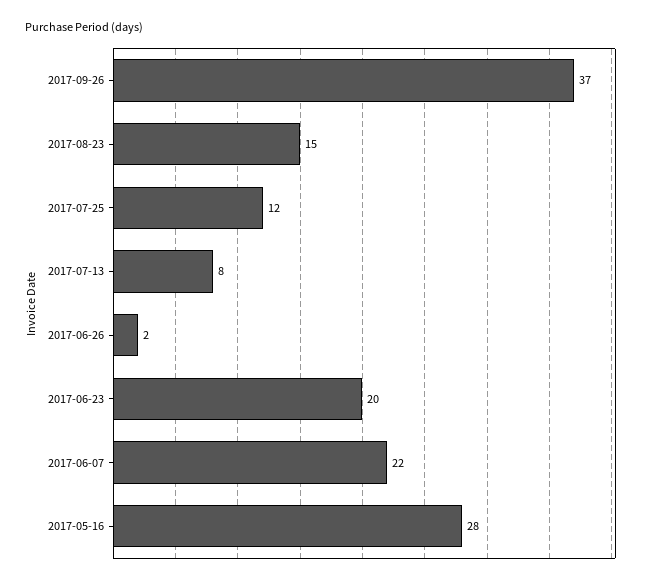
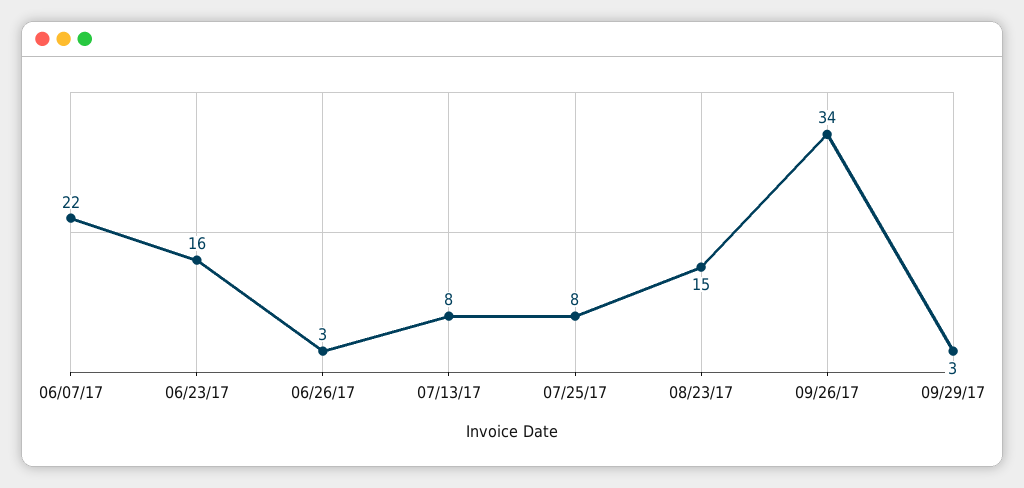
2017-09-26: 37 -> 34
2017-07-25: 12 -> 8
2017-06-26: 2 -> 3
2017-06-23: 20 -> 16
2017-05-16: 28 -> none
09/29/17: none -> 3

